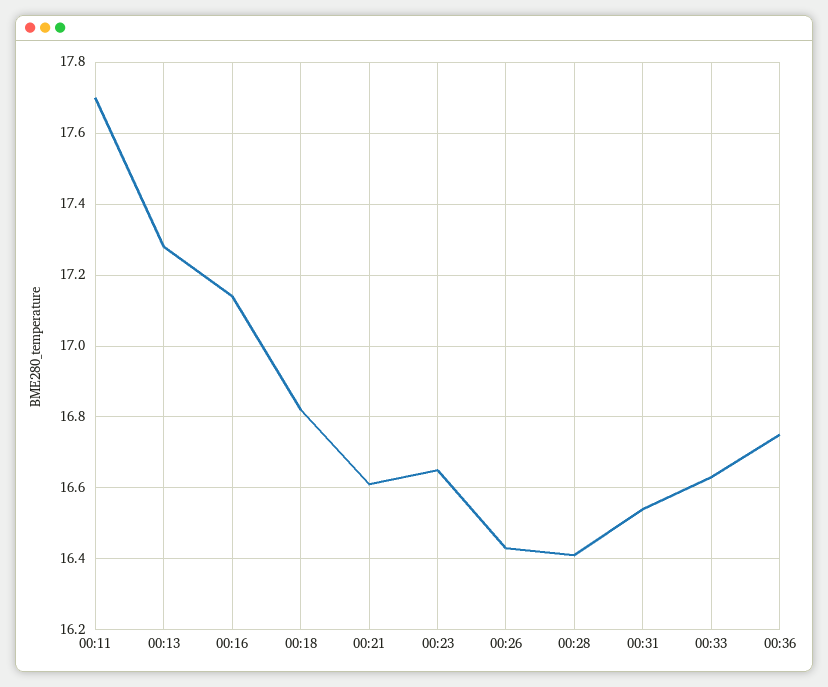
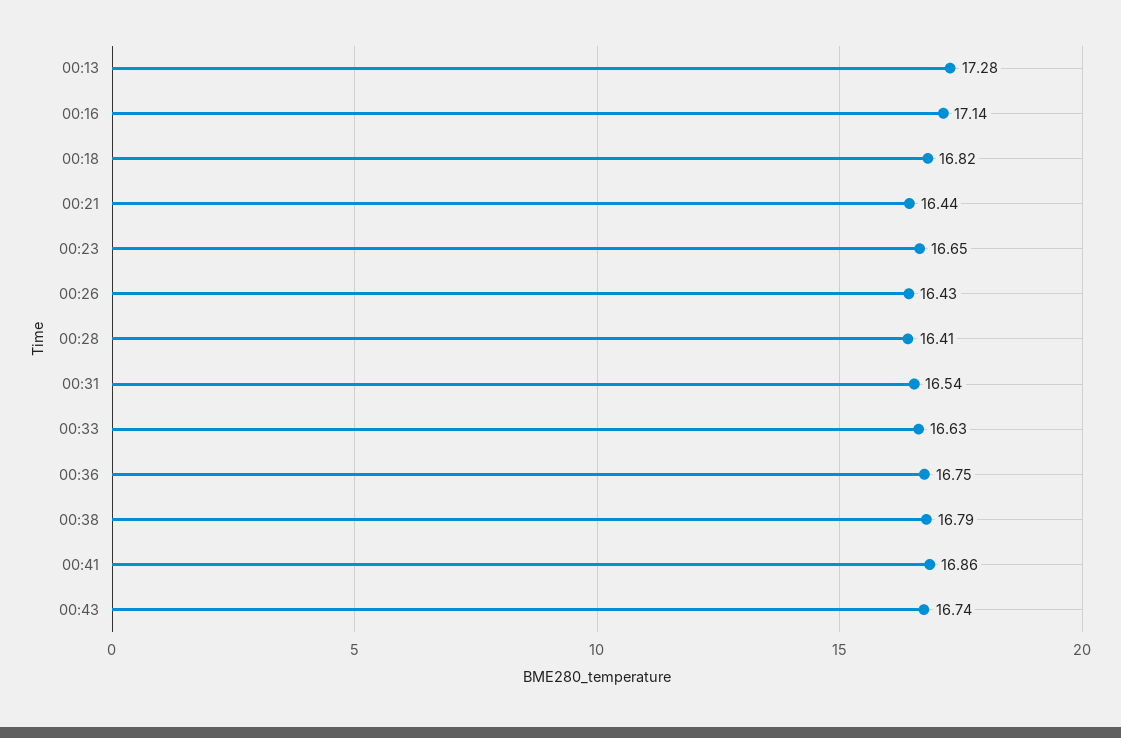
00:11: 17.7 -> none
00:21: 16.6 -> 16.44
00:38: none -> 16.79
00:41: none -> 16.86
00:43: none -> 16.74

